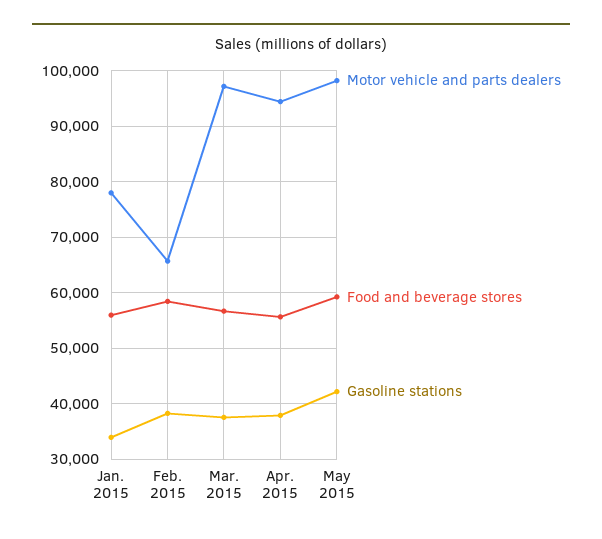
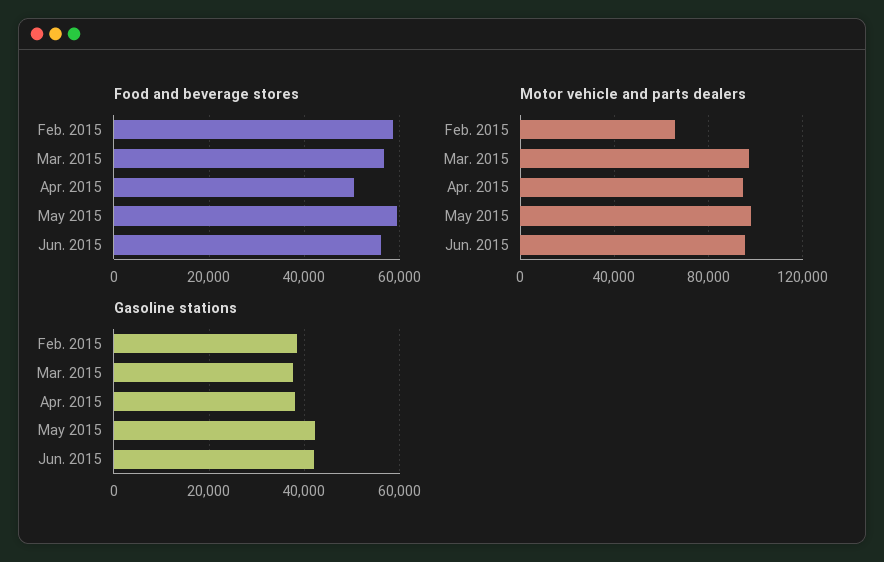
Motor vehicle and parts dealers, Jan. 2015: 78000 -> none
Food and beverage stores, Jan. 2015: 56000 -> none
Gasoline stations, Jan. 2015: 34000 -> none
Food and beverage stores, Apr. 2015: 56000 -> 50000
Food and beverage stores, Jun. 2015: none -> 56000
Motor vehicle and parts dealers, Jun. 2015: none -> 95000
Gasoline stations, Jun. 2015: none -> 42000

